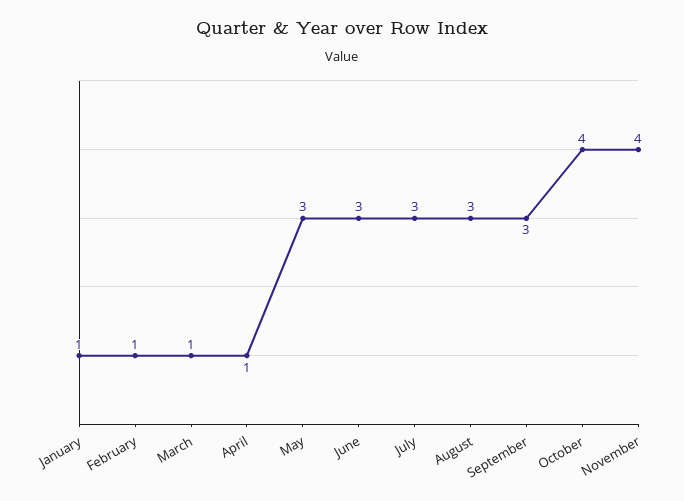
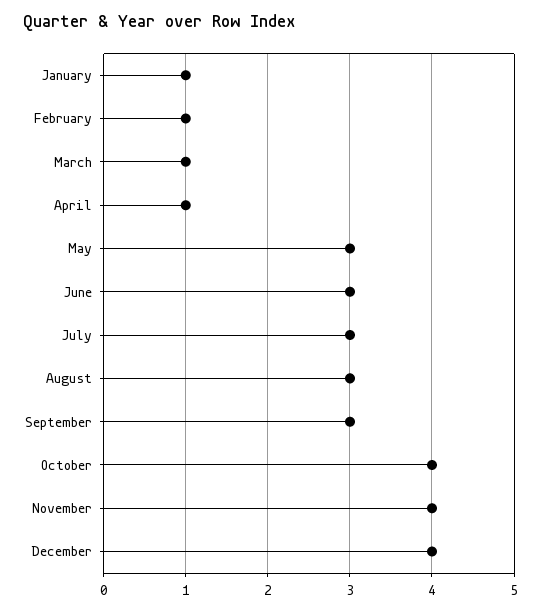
December: none -> 4

